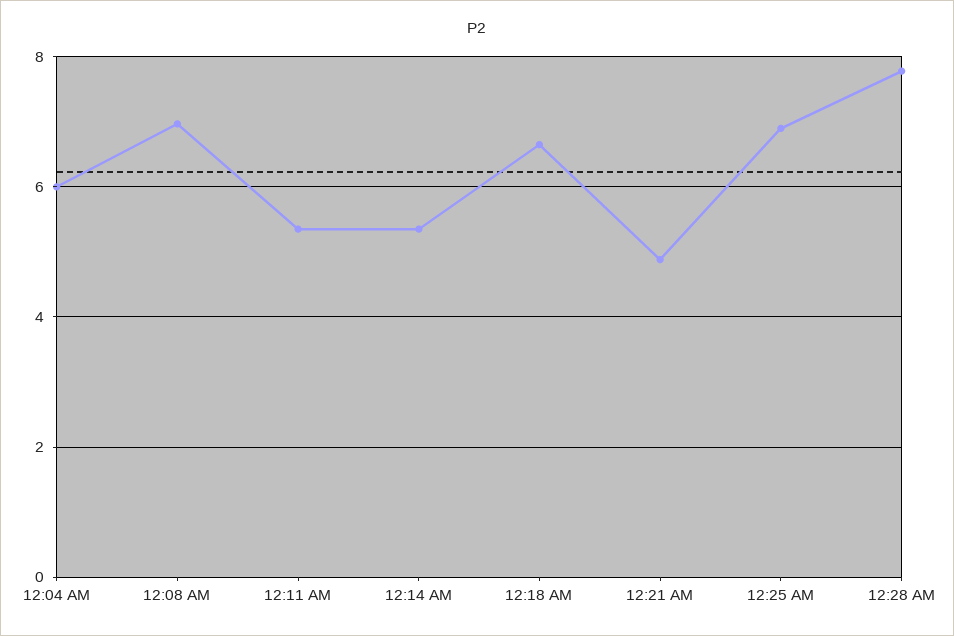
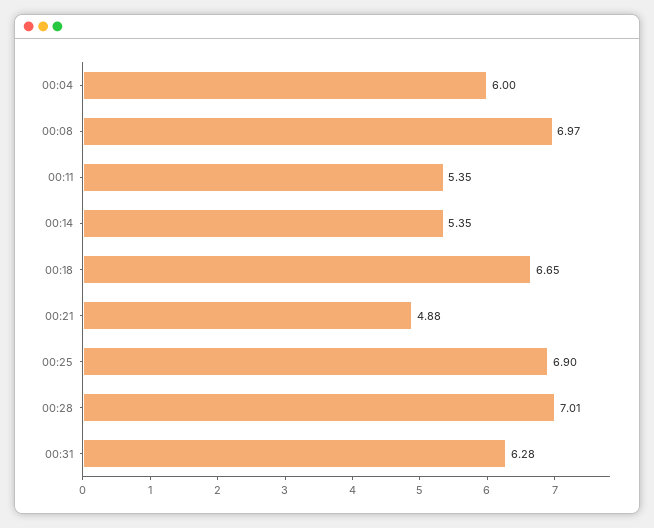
12:28 AM: 7.8 -> 7.01
00:31: none -> 6.28

